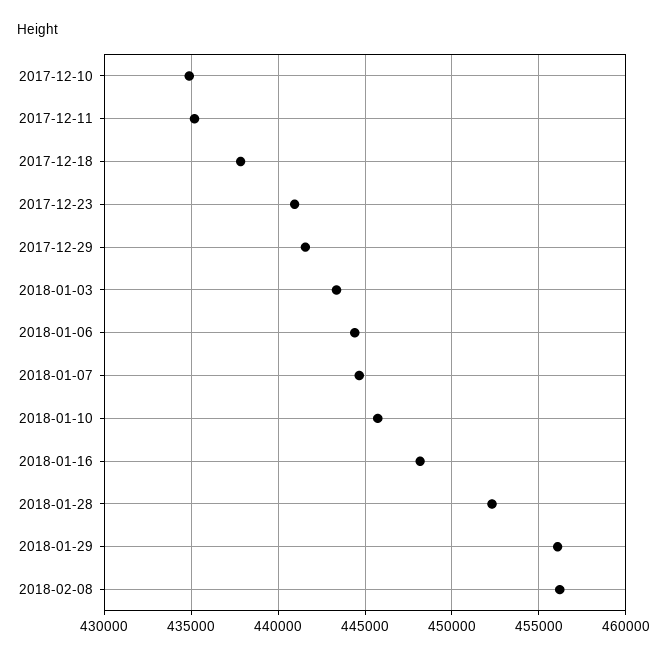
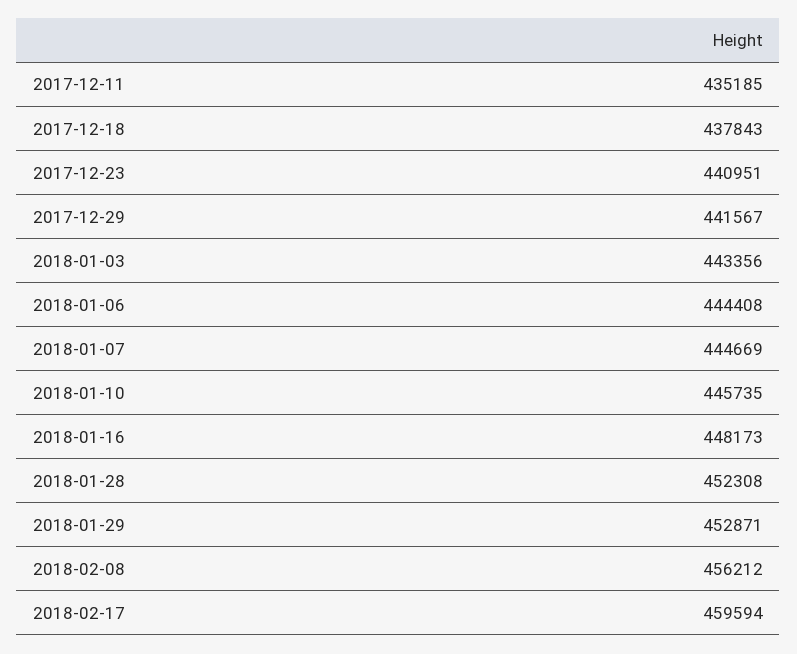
2017-12-10: 435000 -> none
2018-01-29: 456000 -> 452871
2018-02-17: none -> 459594

